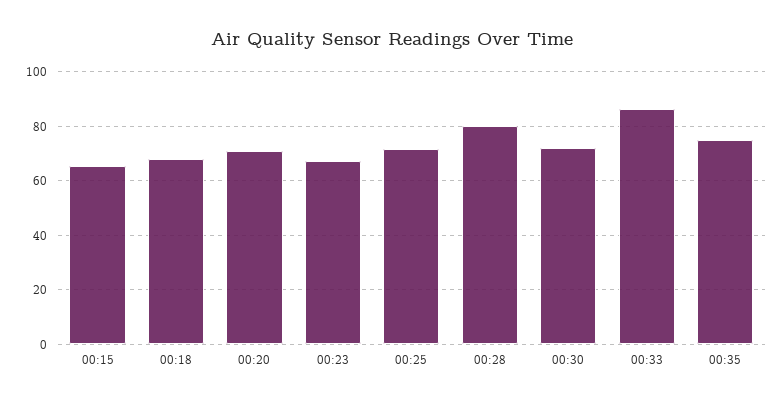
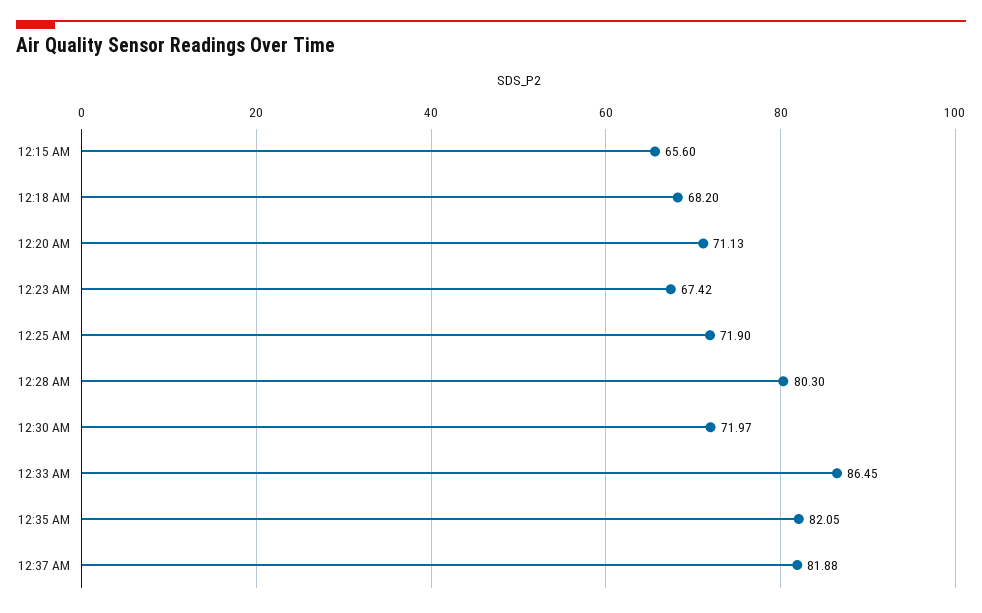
00:35: 75 -> 82.05
12:37 AM: none -> 81.88

